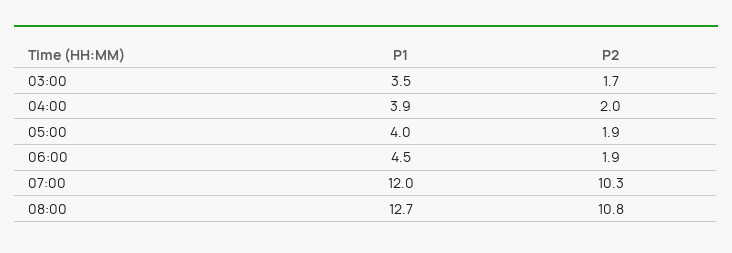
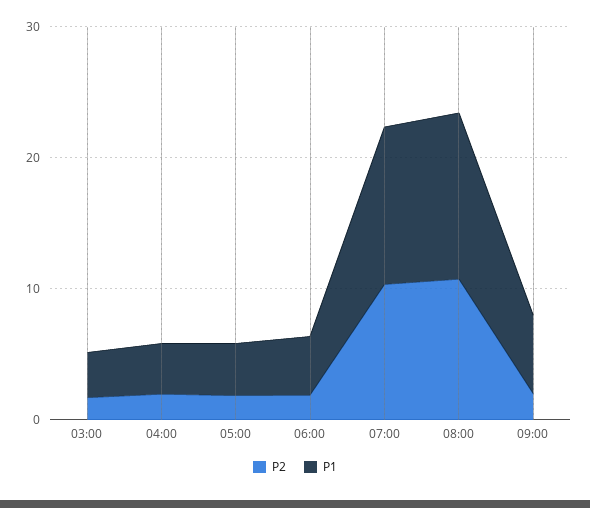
P2, 09:00: none -> 2
P1, 09:00: none -> 6

